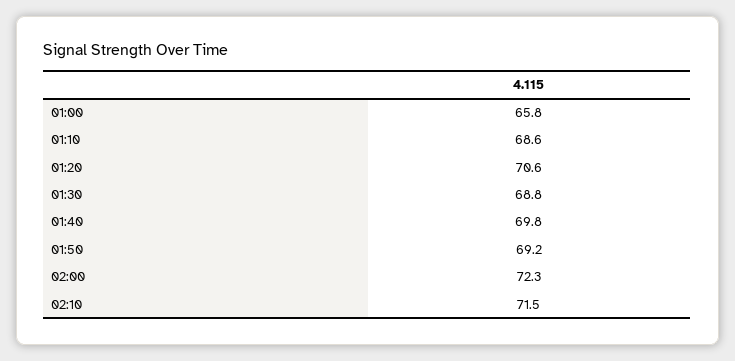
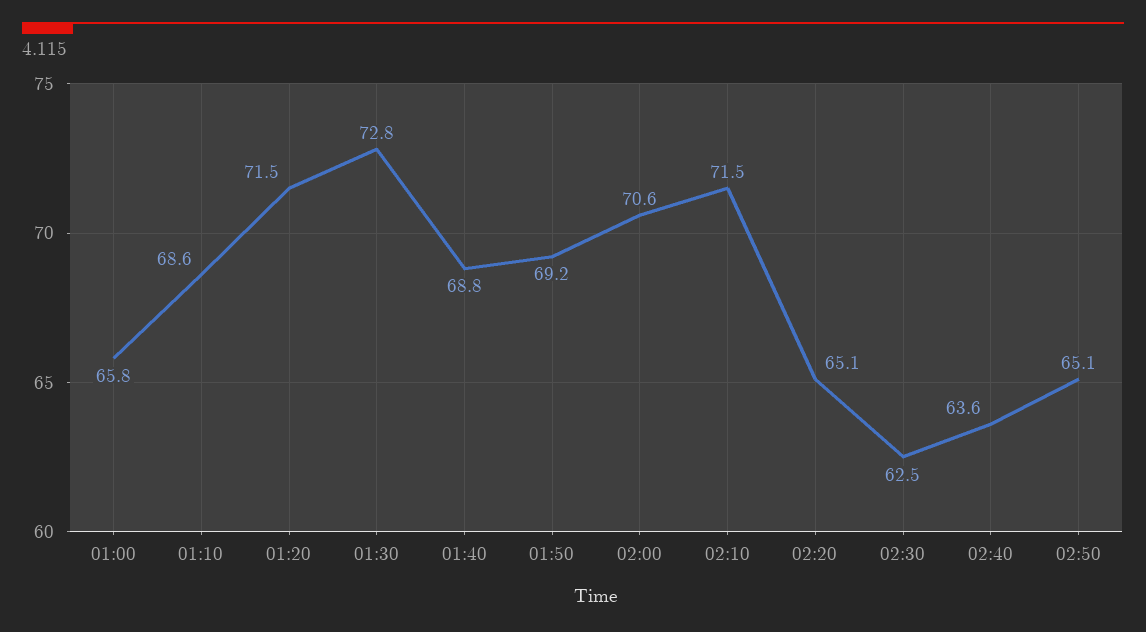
01:20: 70.6 -> 71.5
01:30: 68.8 -> 72.8
01:40: 69.8 -> 68.8
02:00: 72.3 -> 70.6
02:20: none -> 65.1
02:30: none -> 62.5
02:40: none -> 63.6
02:50: none -> 65.1

